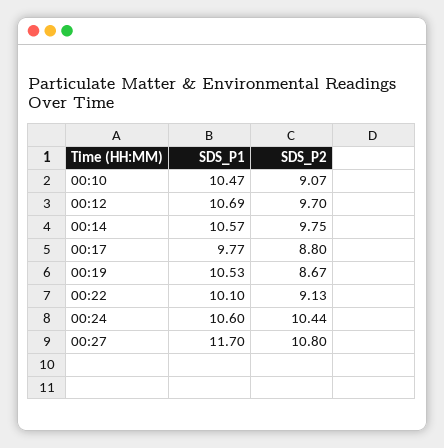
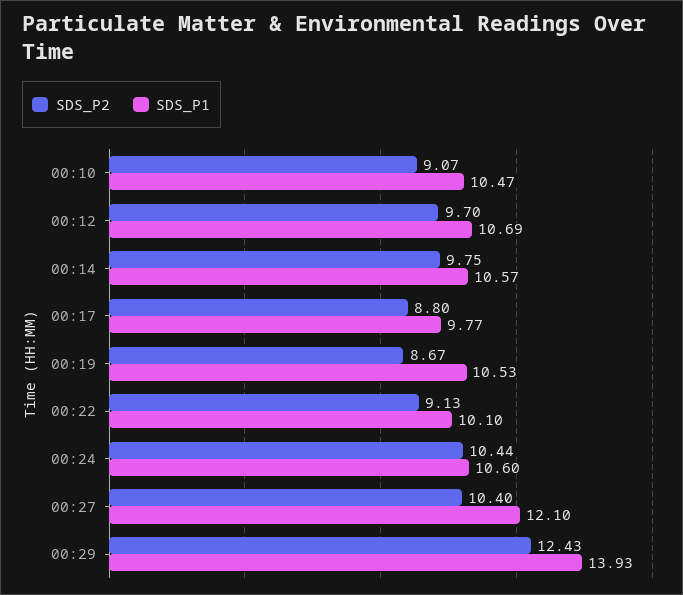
SDS_P1, 00:27: 11.7 -> 12.1
SDS_P2, 00:27: 10.8 -> 10.4
SDS_P2, 00:29: none -> 12.43
SDS_P1, 00:29: none -> 13.93

